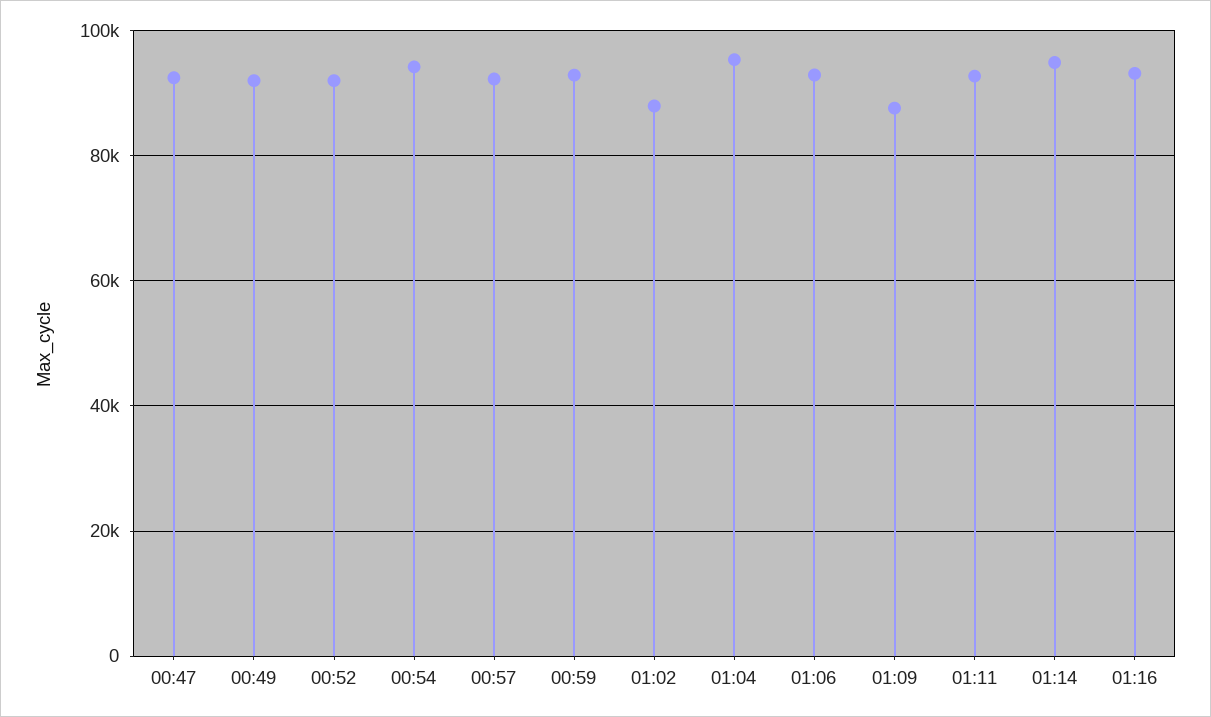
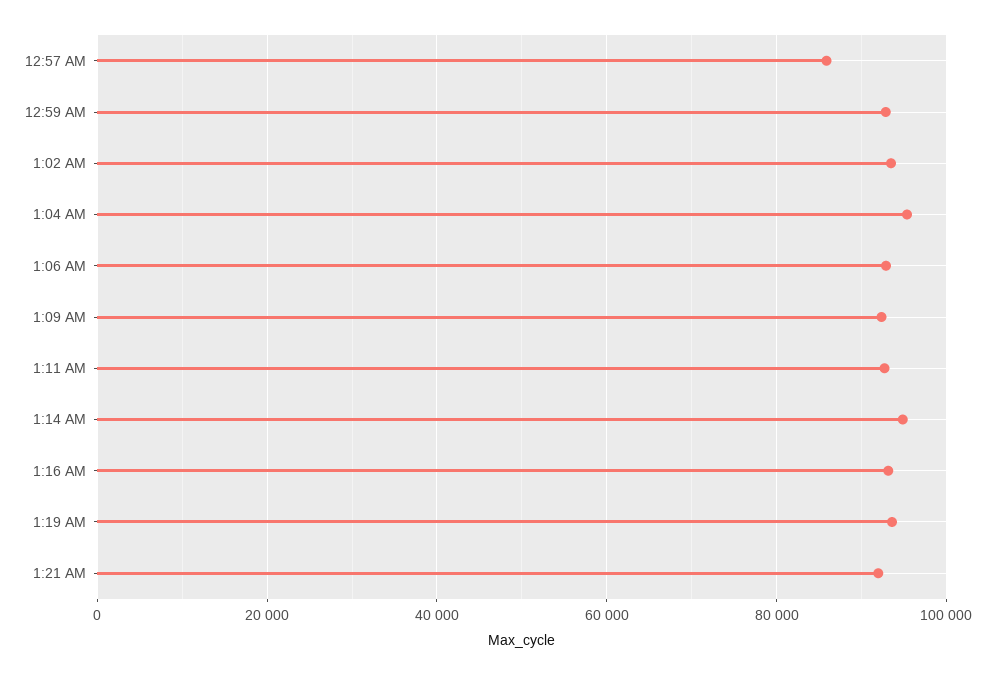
00:47: 92000 -> none
00:49: 92000 -> none
00:52: 92000 -> none
00:54: 94000 -> none
00:57: 92000 -> 86000
01:02: 88000 -> 94000
01:09: 88000 -> 92000
1:19 AM: none -> 94000
1:21 AM: none -> 92000

